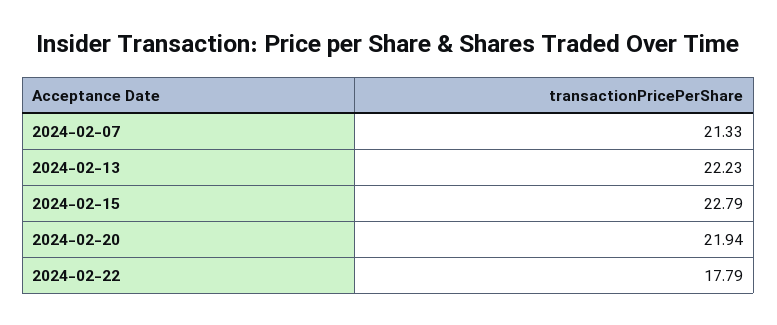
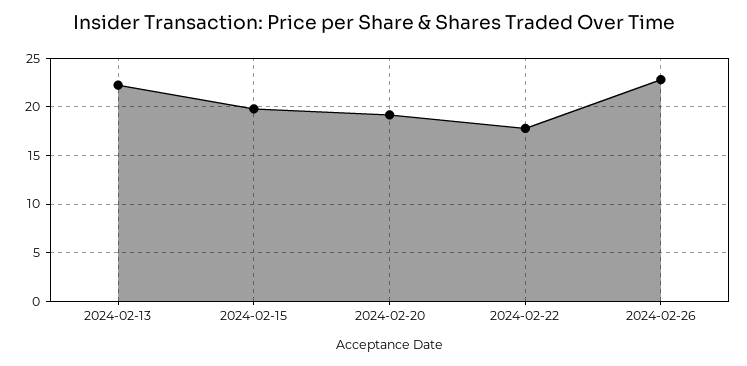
2024-02-07: 21.33 -> none
2024-02-15: 22.79 -> 20
2024-02-20: 21.94 -> 19
2024-02-26: none -> 23

